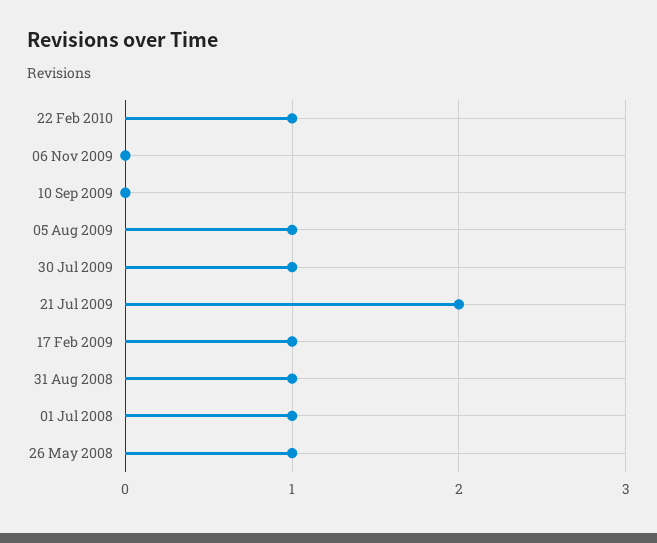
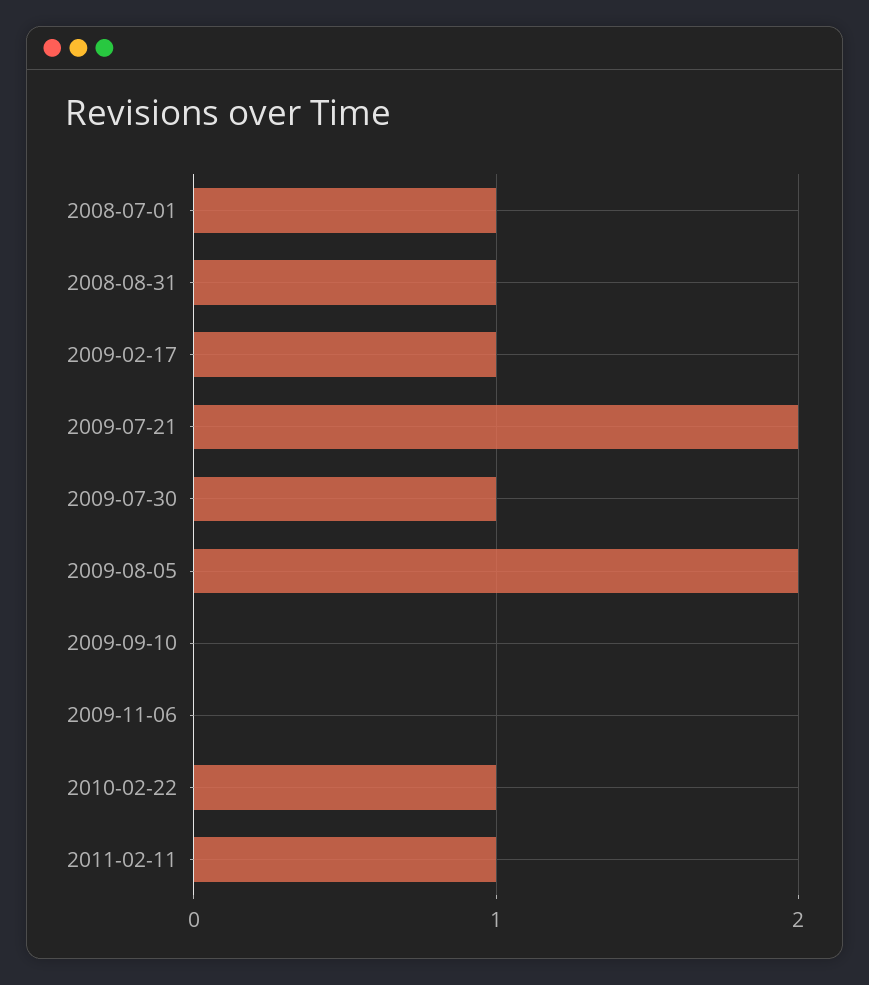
05 Aug 2009: 1 -> 2
26 May 2008: 1 -> none
2011-02-11: none -> 1

